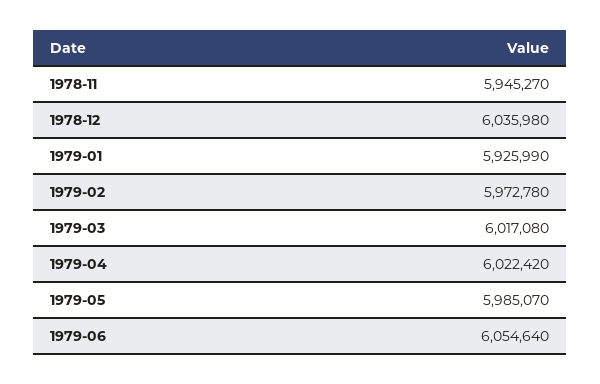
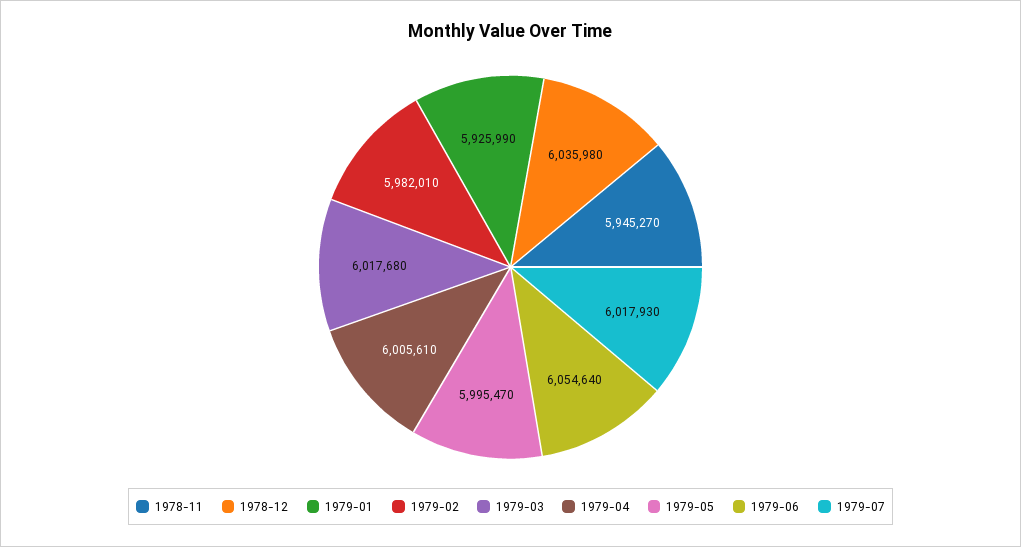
1979-02: 5972780 -> 5982010
1979-03: 6017080 -> 6017680
1979-04: 6022420 -> 6005610
1979-05: 5985070 -> 5995470
1979-07: none -> 6017930

